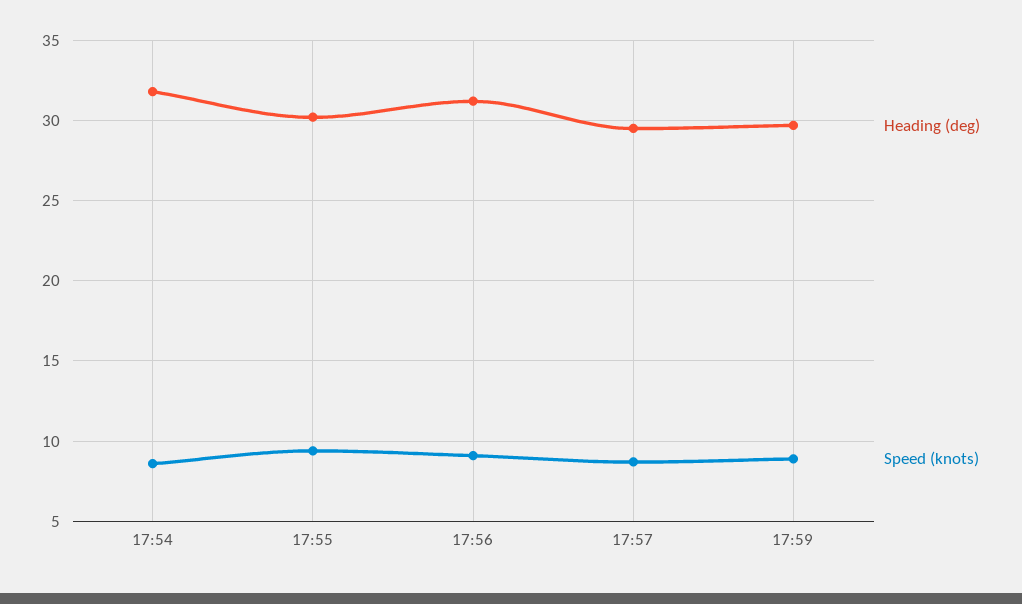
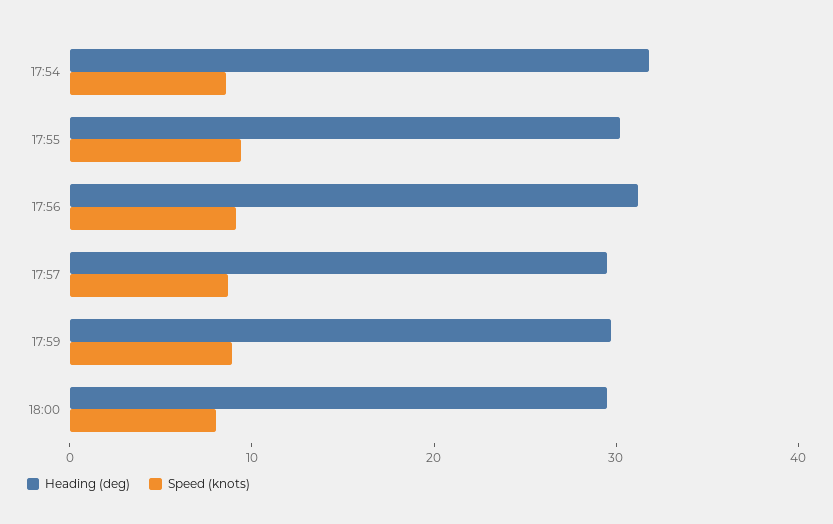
Heading (deg), 18:00: none -> 30
Speed (knots), 18:00: none -> 8

